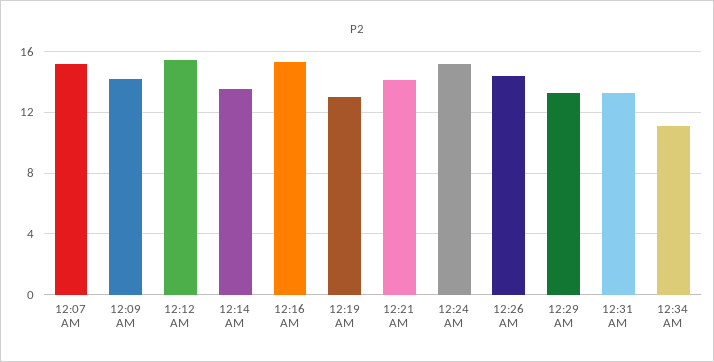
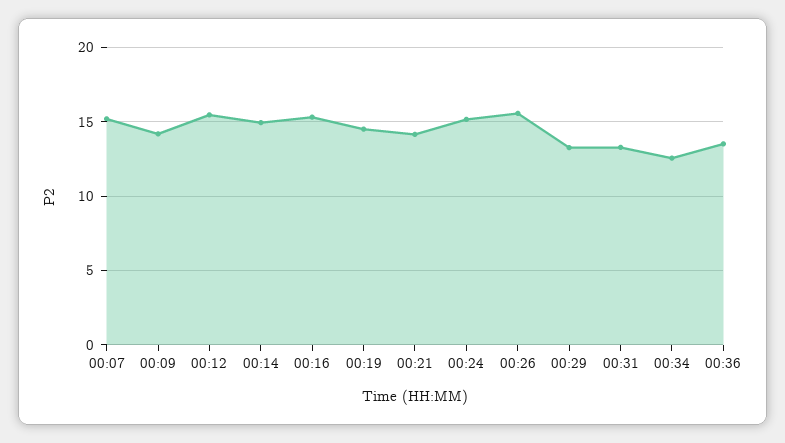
12:14 AM: 13.5 -> 15
12:19 AM: 13 -> 14.5
12:26 AM: 14.5 -> 15.5
12:34 AM: 11 -> 12.5
00:36: none -> 13.5

